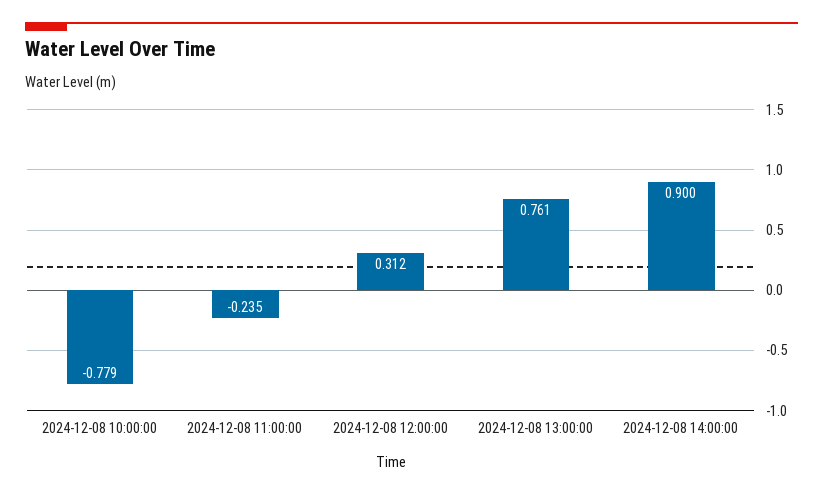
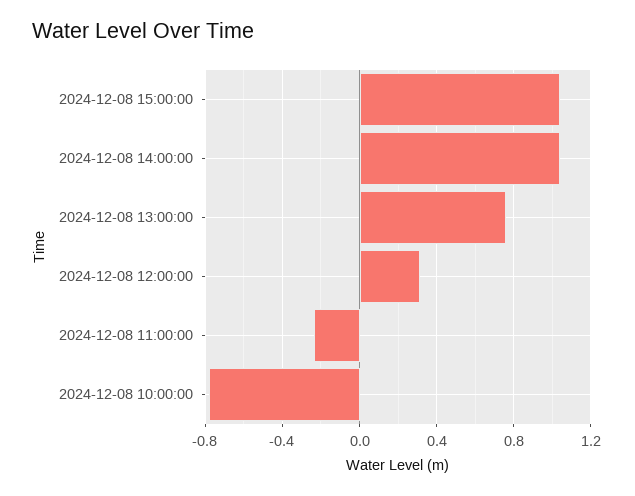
2024-12-08 14:00:00: 0.9 -> 1.05
2024-12-08 15:00:00: none -> 1.05

